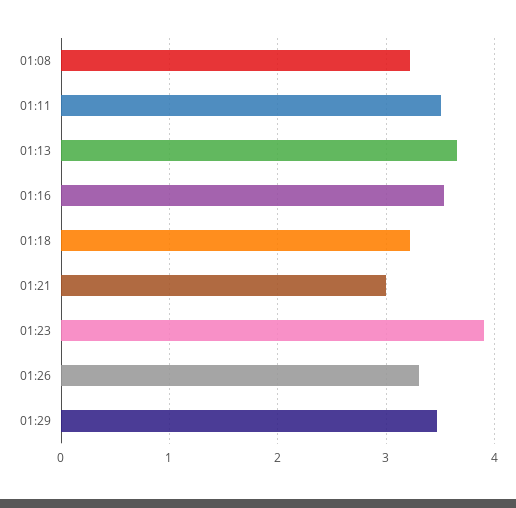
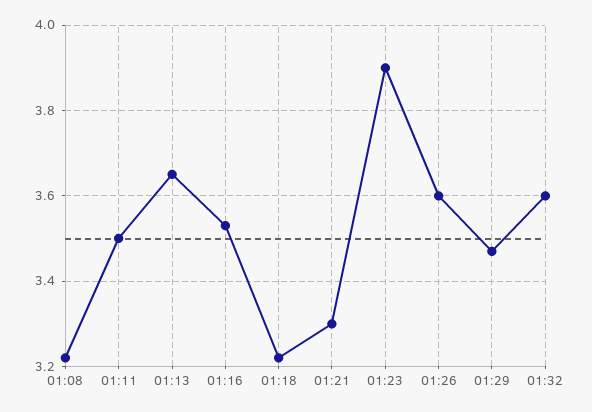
01:21: 3 -> 3.3
01:26: 3.3 -> 3.6
01:32: none -> 3.6

